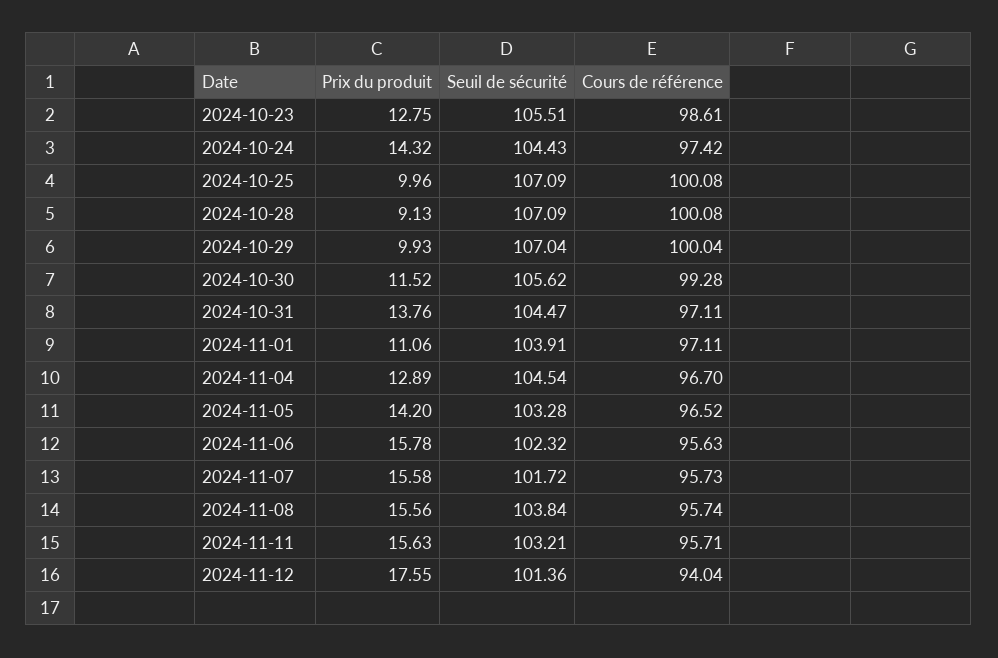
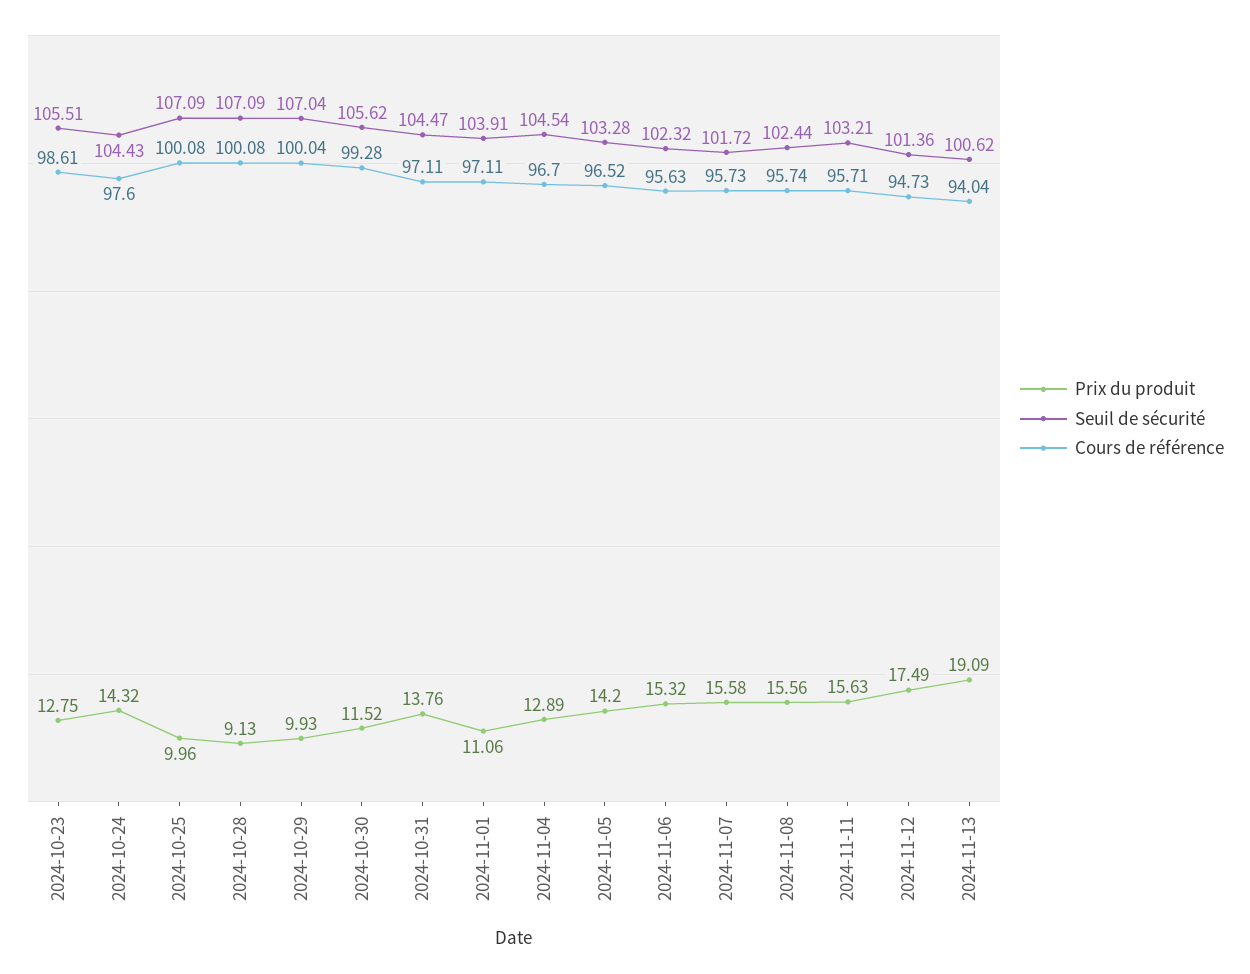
Cours de référence, 2024-10-24: 97.42 -> 97.6
Prix du produit, 2024-11-06: 15.78 -> 15.32
Seuil de sécurité, 2024-11-08: 103.84 -> 102.44
Prix du produit, 2024-11-12: 17.55 -> 17.49
Cours de référence, 2024-11-12: 94.04 -> 94.73
Prix du produit, 2024-11-13: none -> 19.09
Seuil de sécurité, 2024-11-13: none -> 100.62
Cours de référence, 2024-11-13: none -> 94.04

